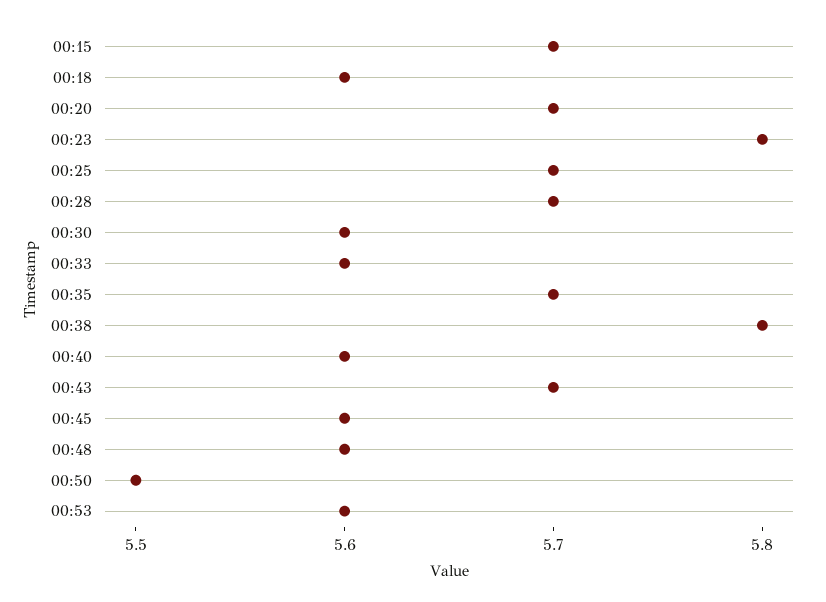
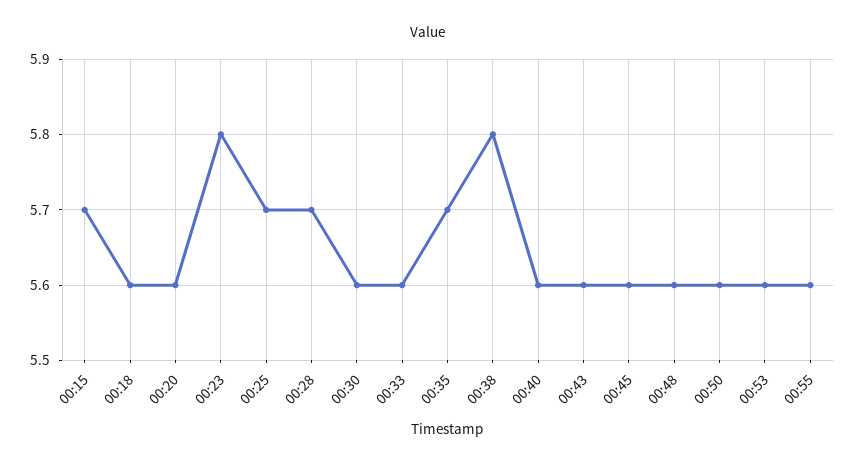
00:20: 5.7 -> 5.6
00:43: 5.7 -> 5.6
00:50: 5.5 -> 5.6
00:55: none -> 5.6

